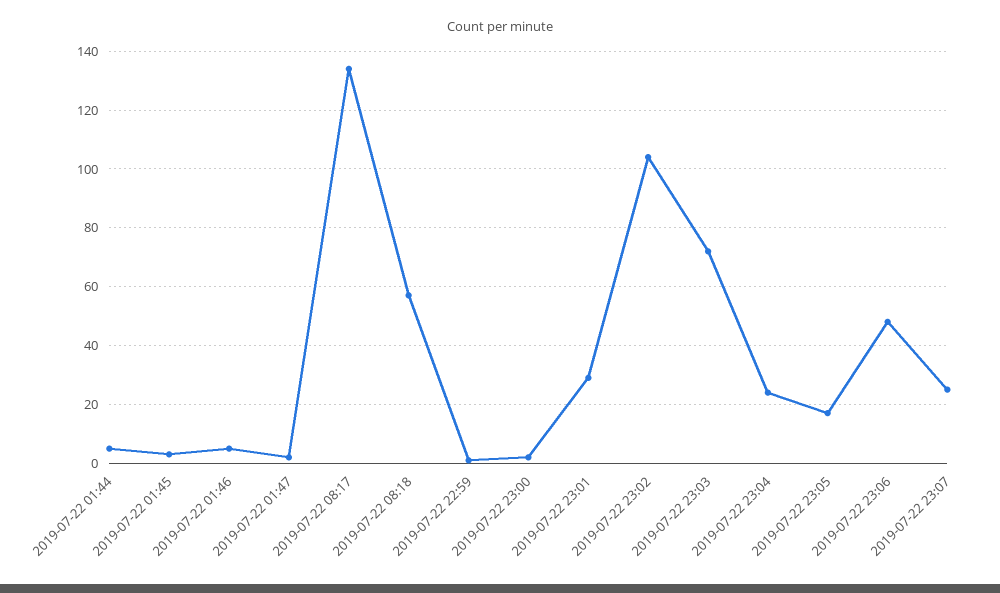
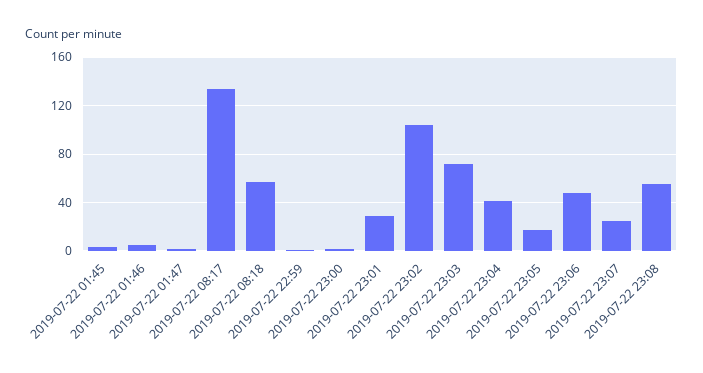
2019-07-22 01:44: 5 -> none
2019-07-22 23:04: 25 -> 40
2019-07-22 23:08: none -> 55

